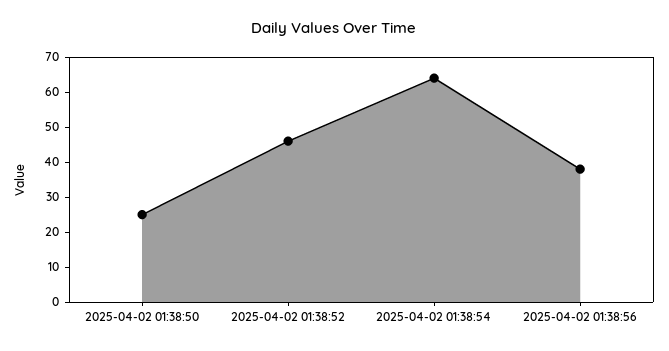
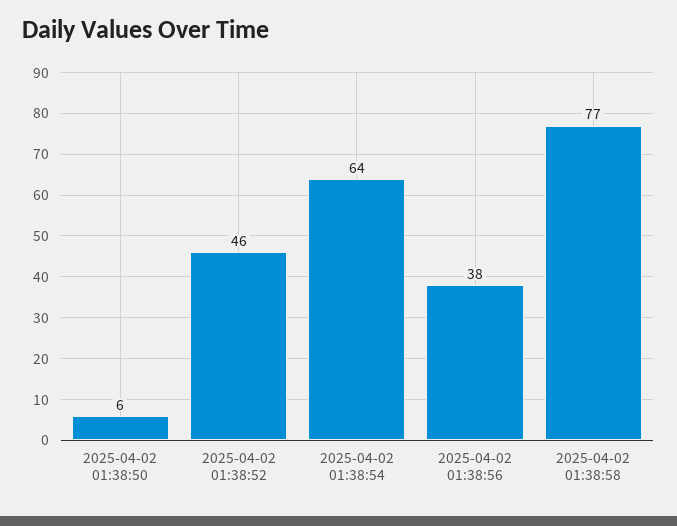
2025-04-02 01:38:50: 25 -> 6
2025-04-02 01:38:58: none -> 77

